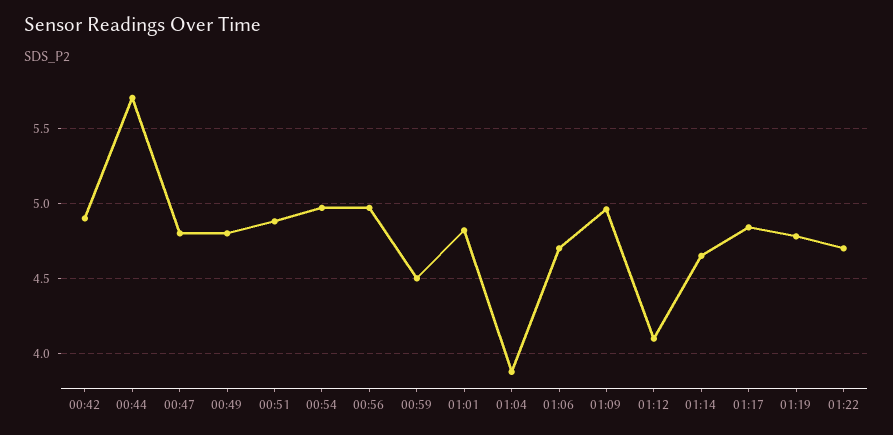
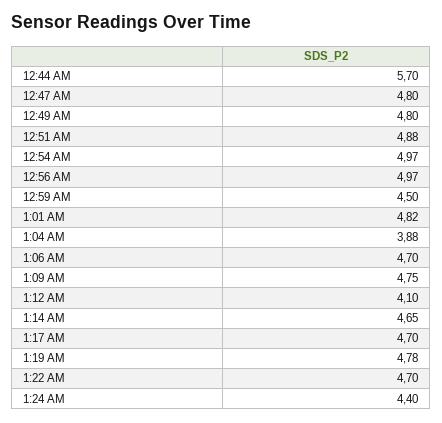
00:42: 4.9 -> none
01:09: 4.95 -> 4.75
01:17: 4.85 -> 4.7
1:24 AM: none -> 4.4

